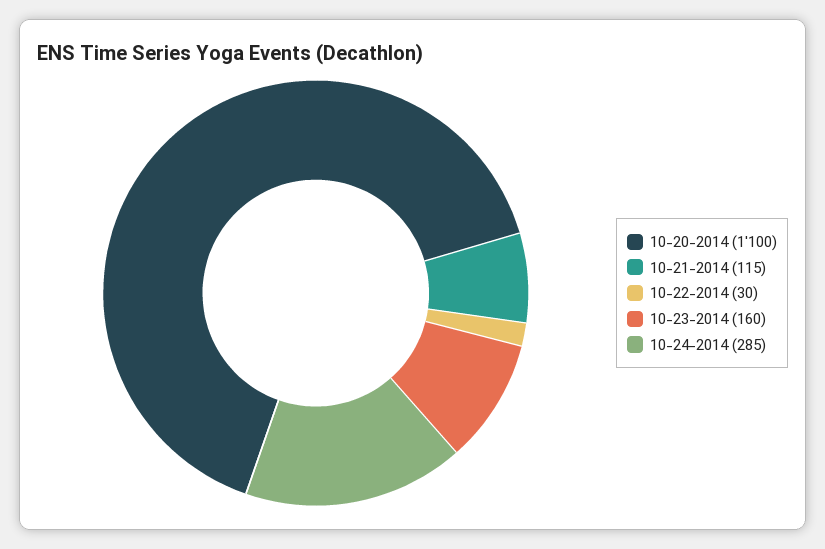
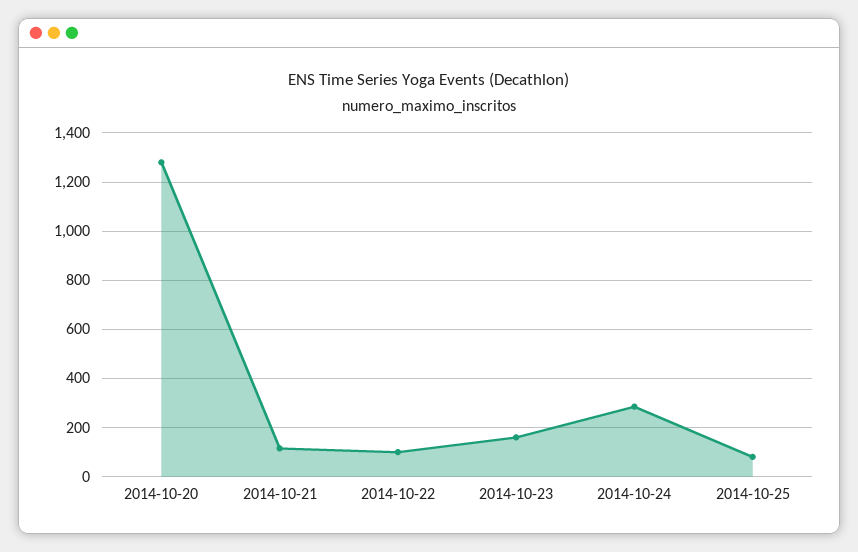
10-20-2014: 1100 -> 1275
10-22-2014: 30 -> 100
2014-10-25: none -> 75

